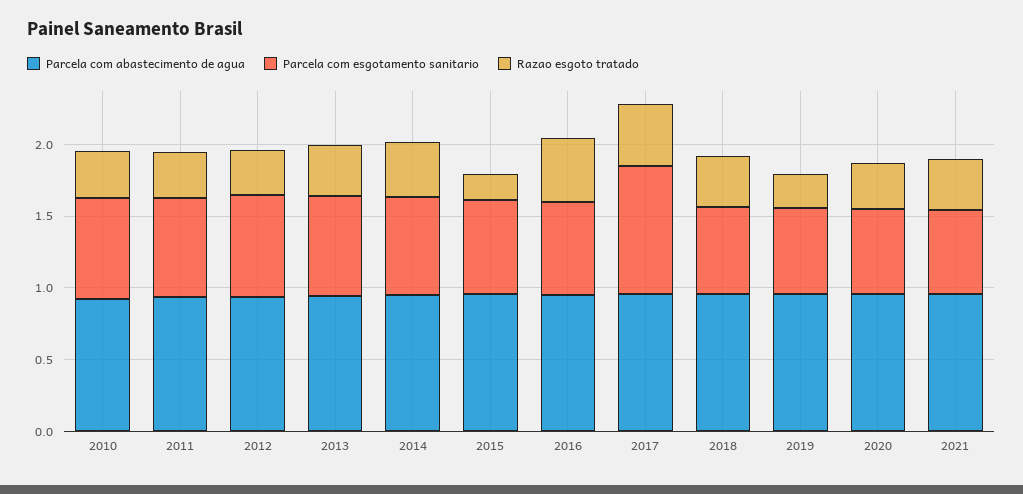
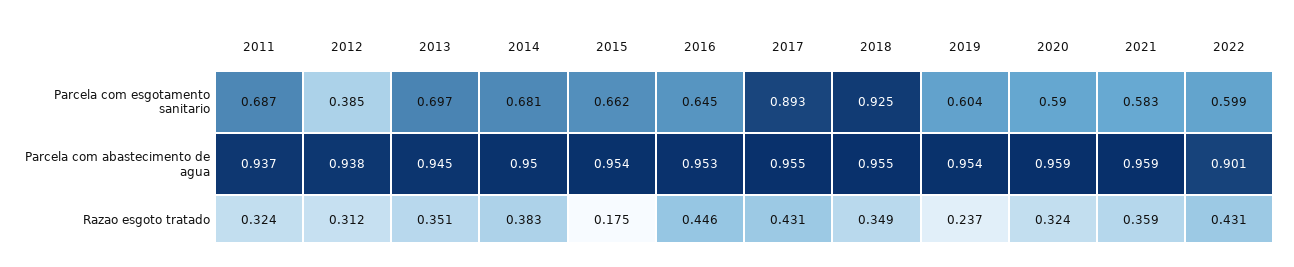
Parcela com abastecimento de agua, 2010: 0.9 -> none
Parcela com esgotamento sanitario, 2010: 0.7 -> none
Razao esgoto tratado, 2010: 0.3 -> none
Parcela com esgotamento sanitario, 2012: 0.7 -> 0.385
Parcela com esgotamento sanitario, 2018: 0.6 -> 0.925
Parcela com esgotamento sanitario, 2022: none -> 0.599
Parcela com abastecimento de agua, 2022: none -> 0.901
Razao esgoto tratado, 2022: none -> 0.431

